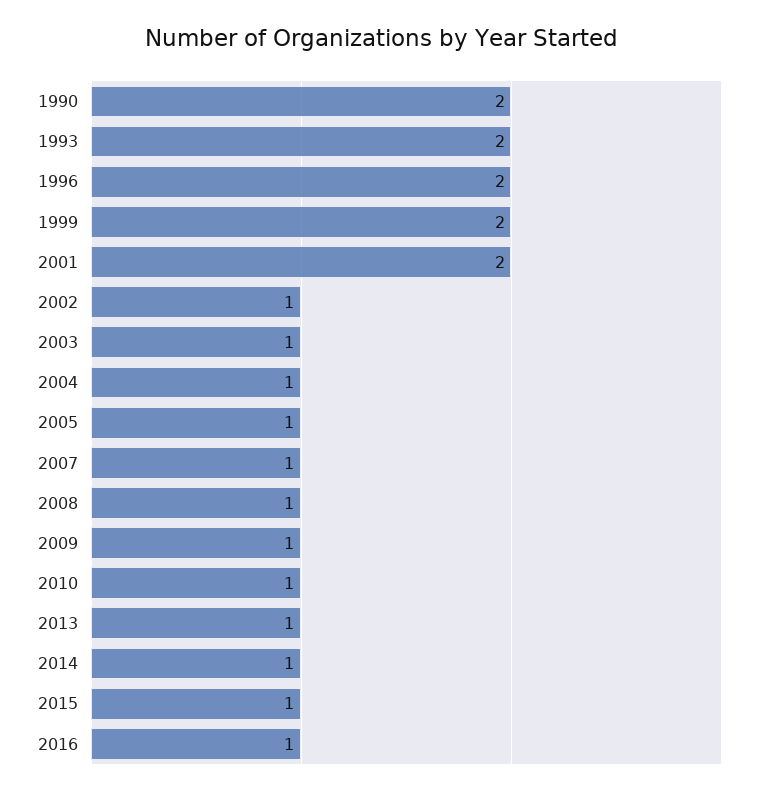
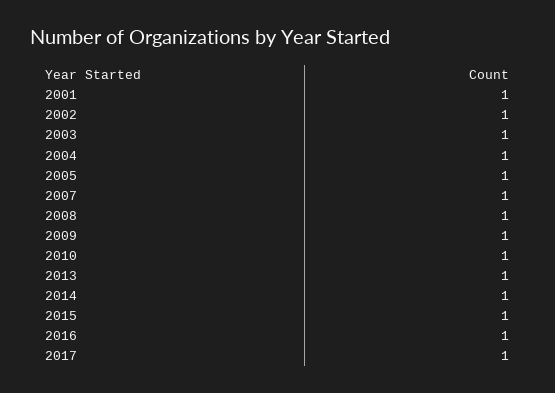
1990: 2 -> none
1993: 2 -> none
1996: 2 -> none
1999: 2 -> none
2001: 2 -> 1
2017: none -> 1

